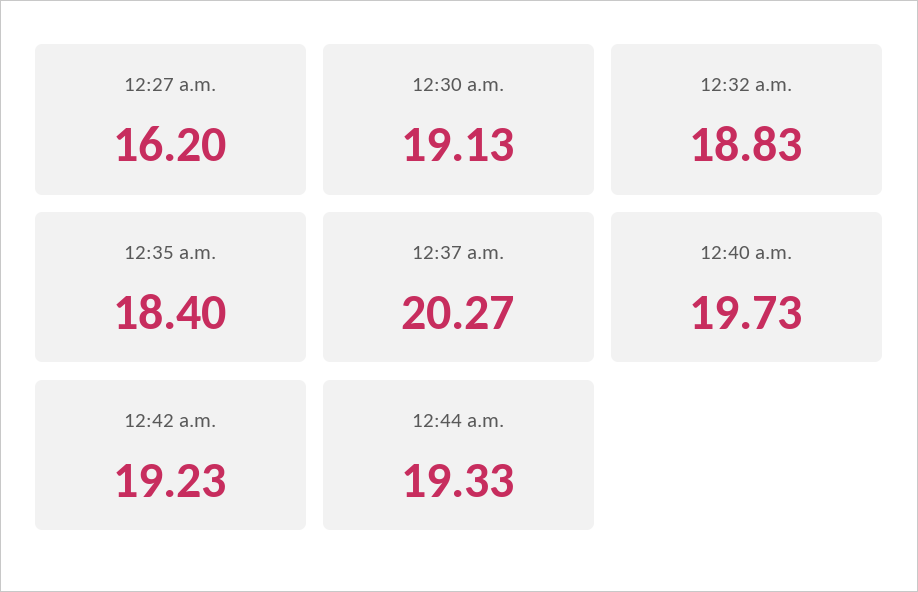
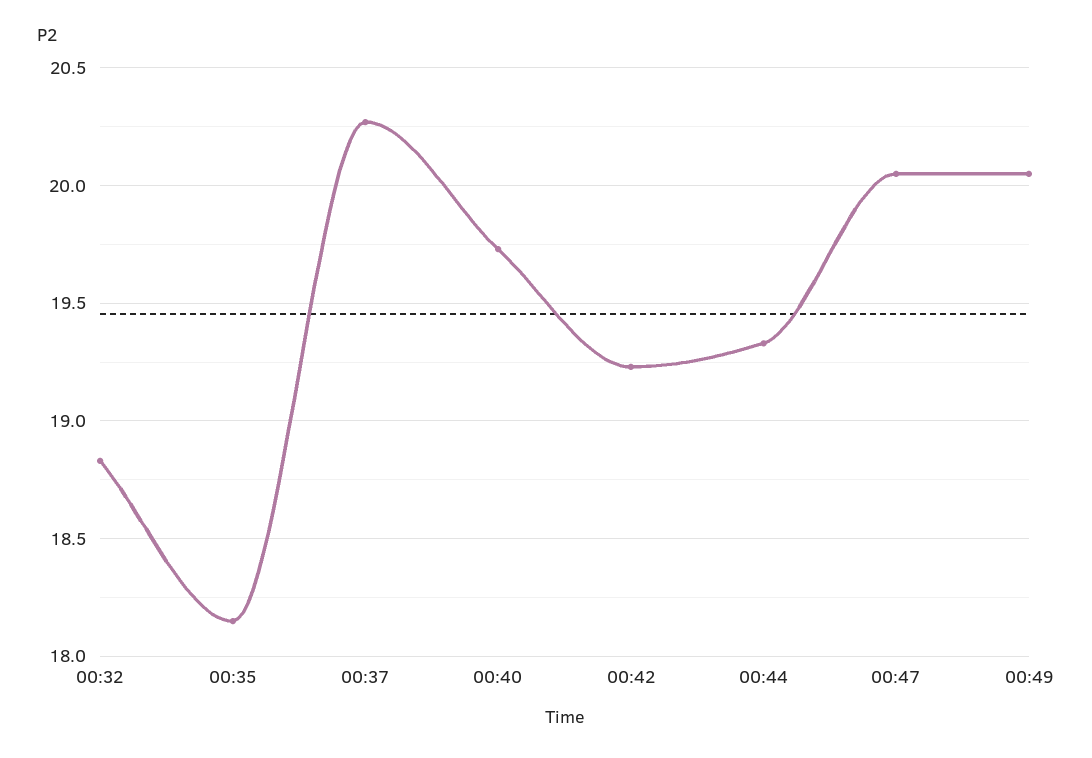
12:27 a.m.: 16.2 -> none
12:30 a.m.: 19.13 -> none
12:35 a.m.: 18.4 -> 18.15
00:47: none -> 20.05
00:49: none -> 20.05

